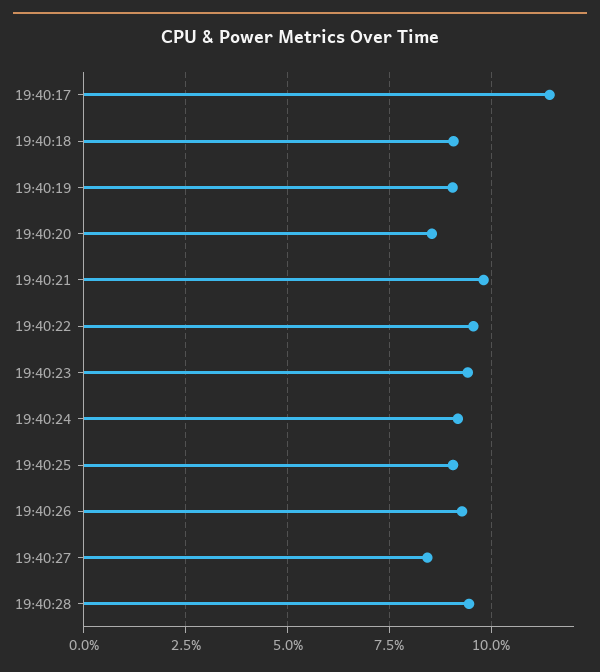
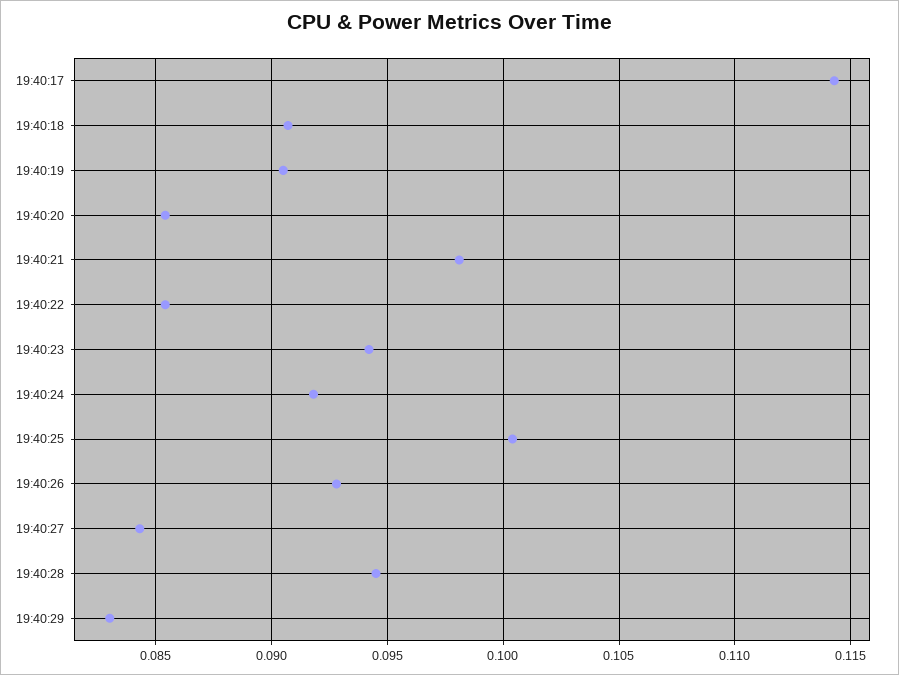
19:40:22: 0.095 -> 0.0855
19:40:25: 0.09 -> 0.1005
19:40:29: none -> 0.083

